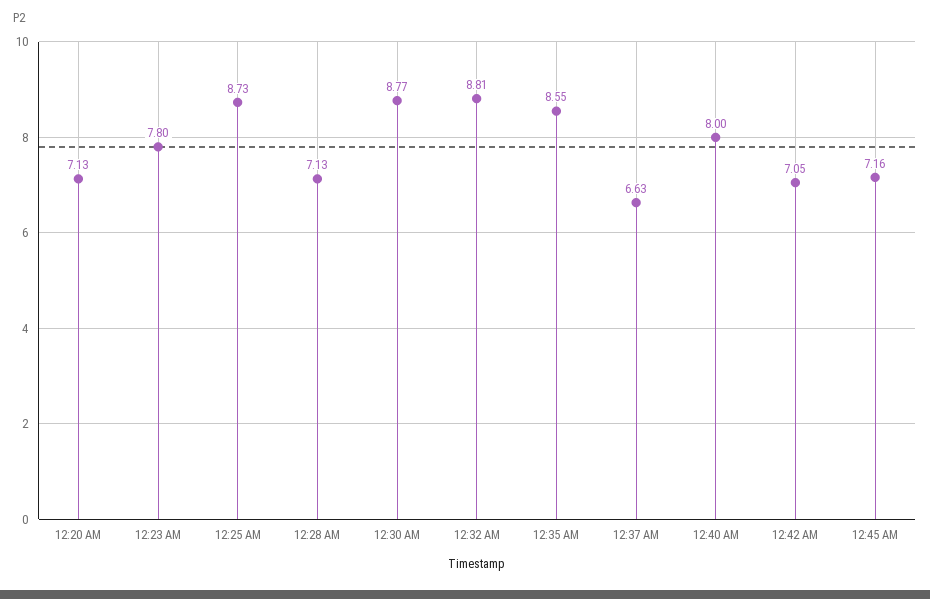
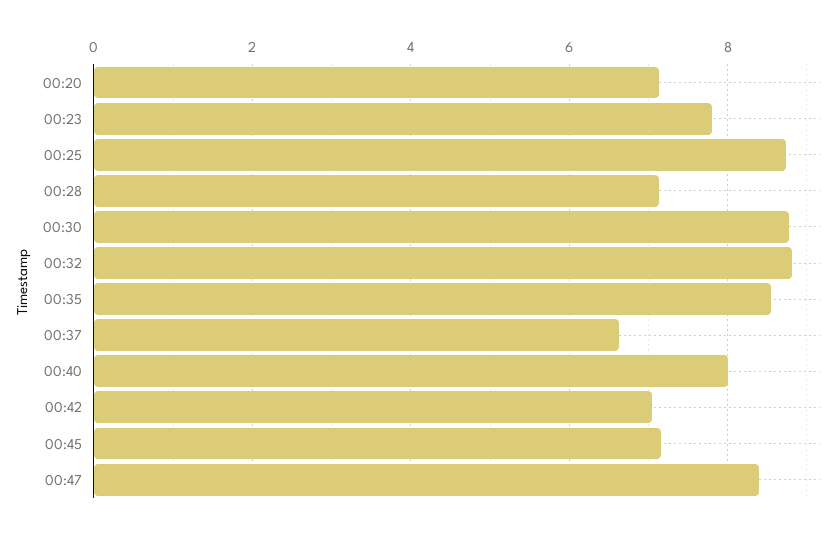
00:47: none -> 8.4

